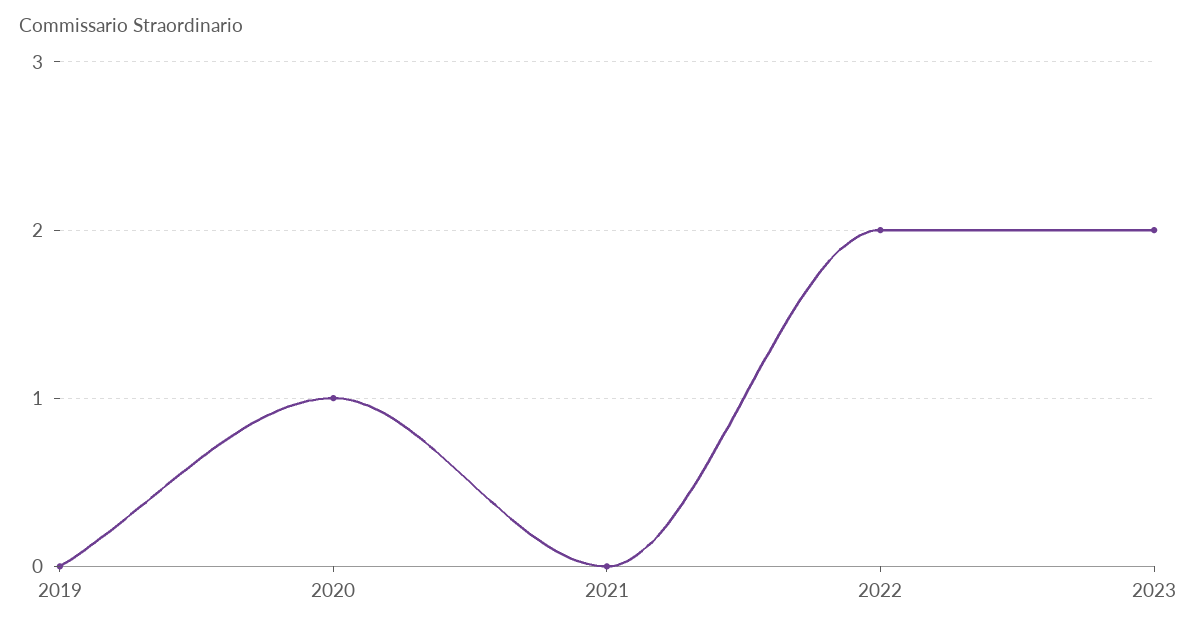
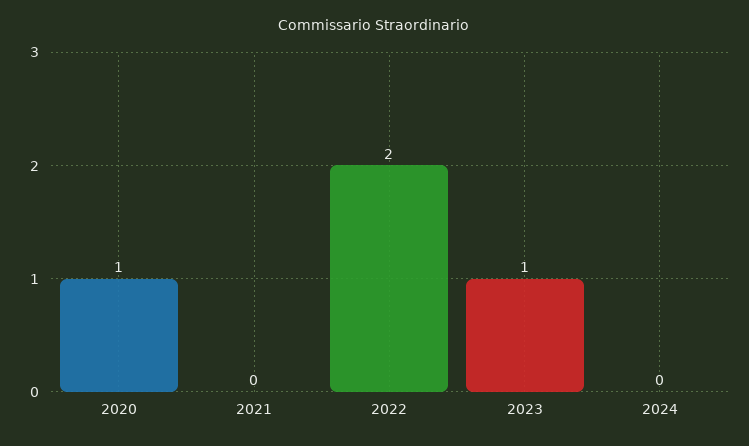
2019: 0 -> none
2023: 2 -> 1
2024: none -> 0

